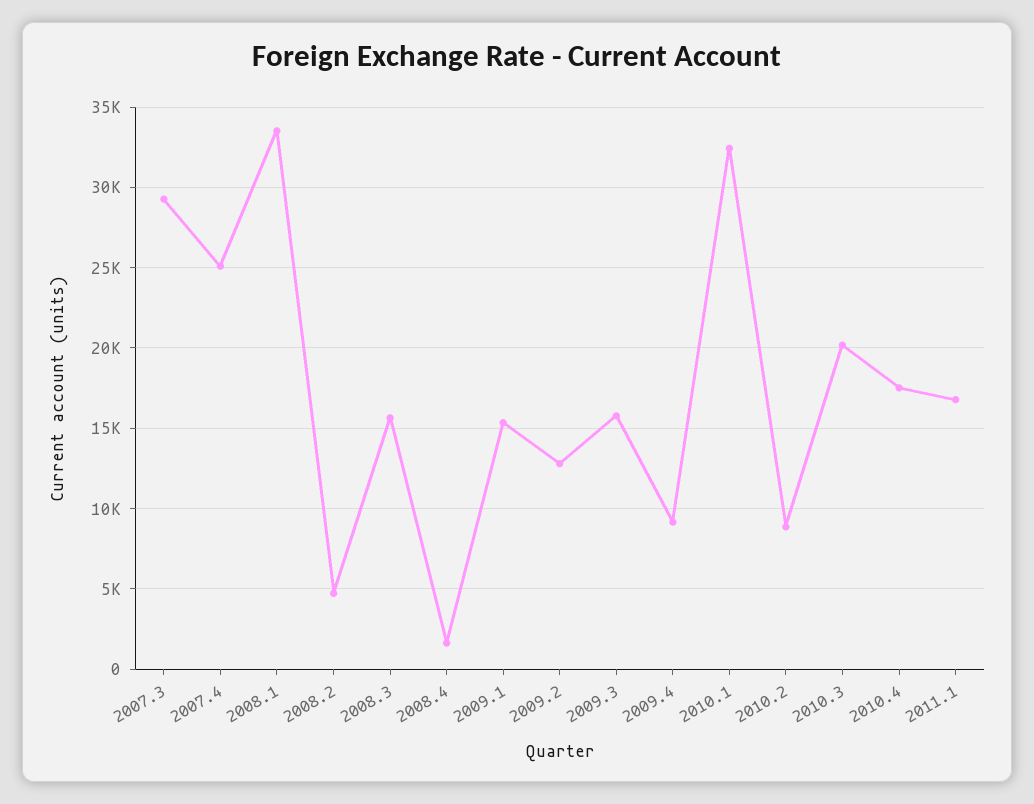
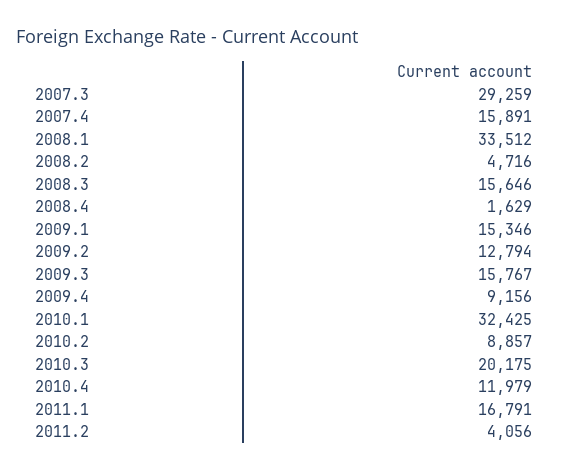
2007.4: 25000 -> 15891
2010.4: 17500 -> 11979
2011.2: none -> 4056

